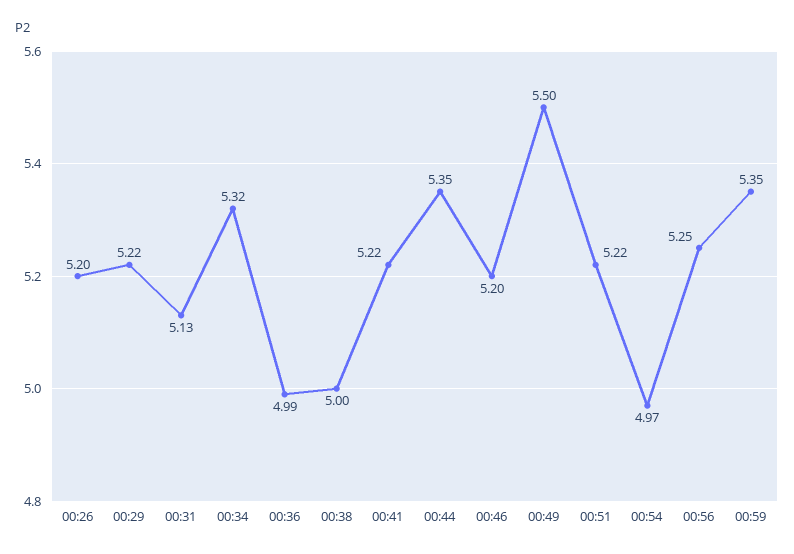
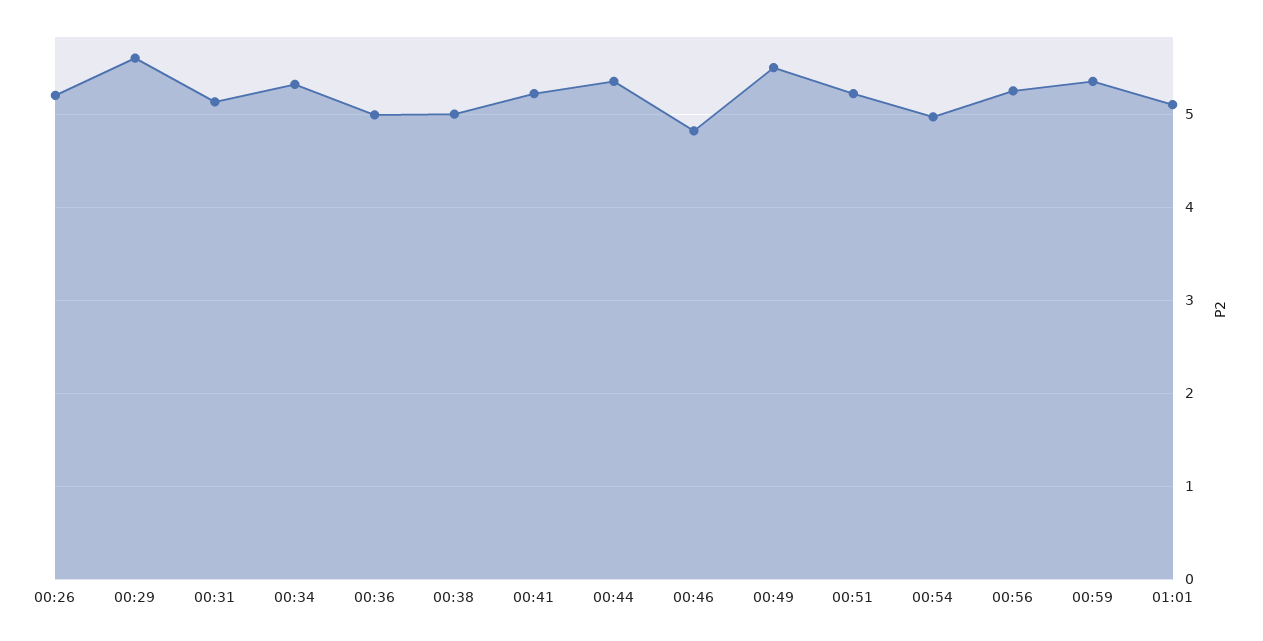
00:29: 5.22 -> 5.6
00:46: 5.2 -> 4.8
01:01: none -> 5.1

